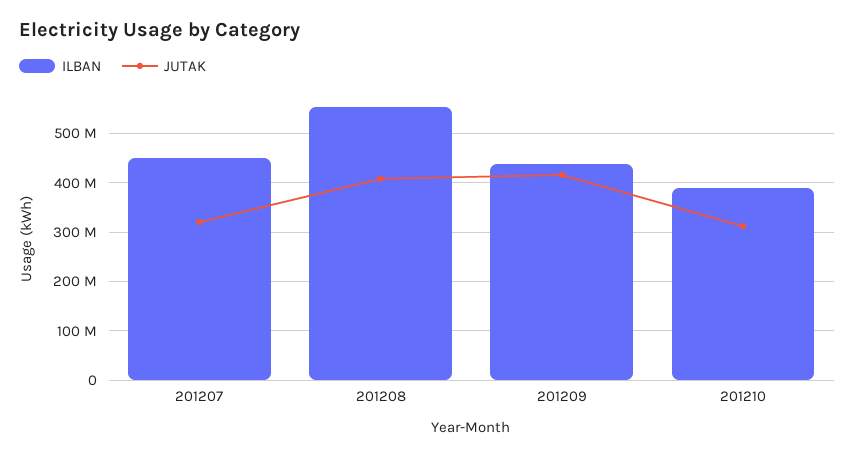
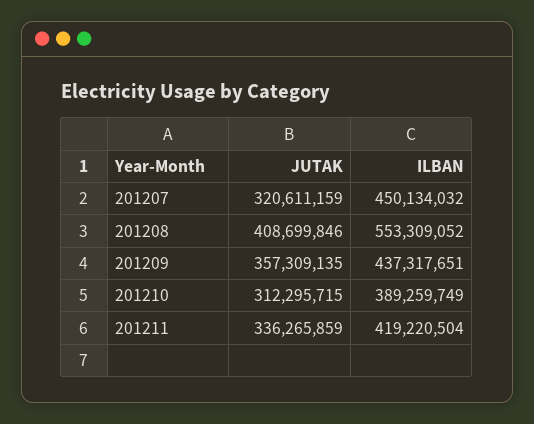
JUTAK, 201209: 420000000 -> 357309135
JUTAK, 201211: none -> 336265859
ILBAN, 201211: none -> 419220504

